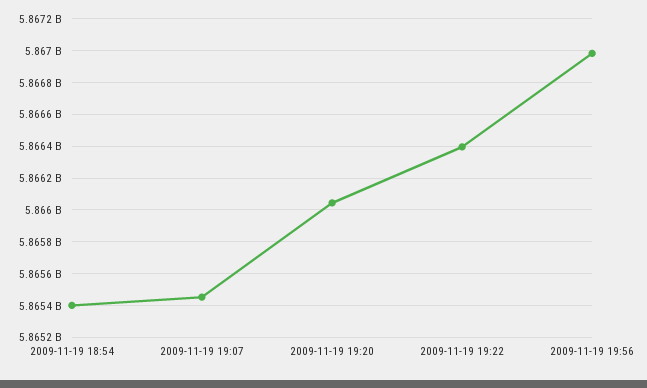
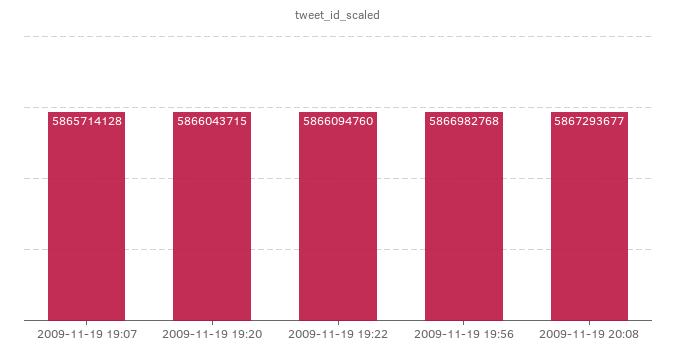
2009-11-19 18:54: 5865400000 -> none
2009-11-19 19:07: 5865450000 -> 5865714128
2009-11-19 19:22: 5866400000 -> 5866094760
2009-11-19 20:08: none -> 5867293677

